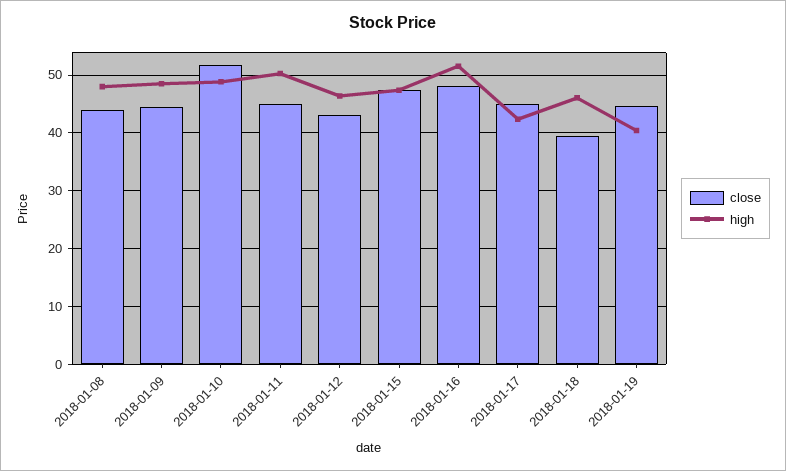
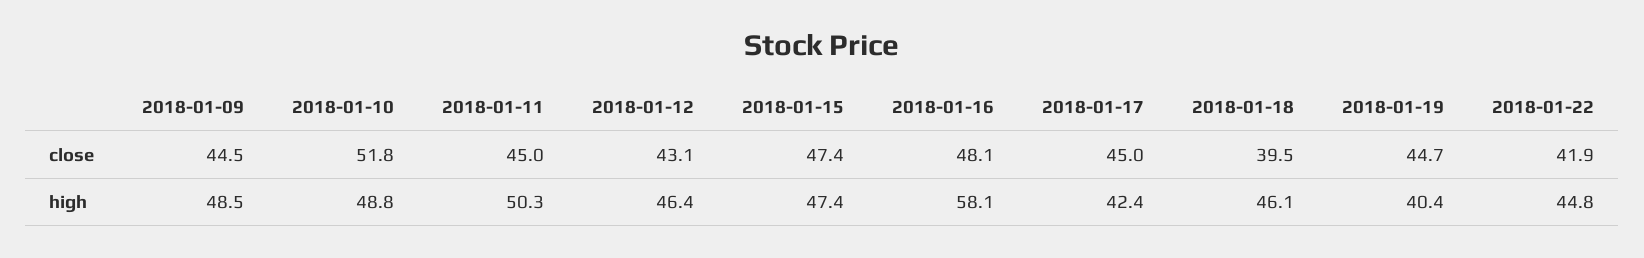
close, 2018-01-08: 44 -> none
high, 2018-01-08: 48 -> none
high, 2018-01-16: 52 -> 58.1
close, 2018-01-22: none -> 41.9
high, 2018-01-22: none -> 44.8

